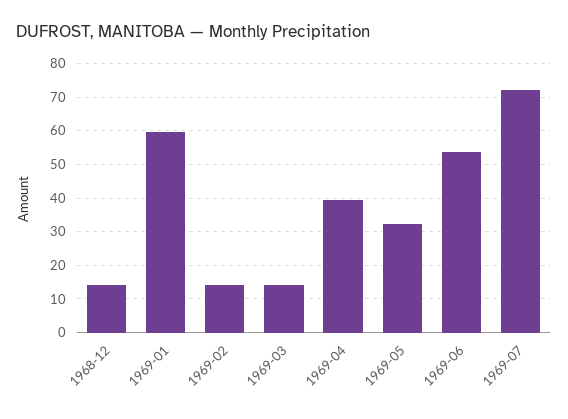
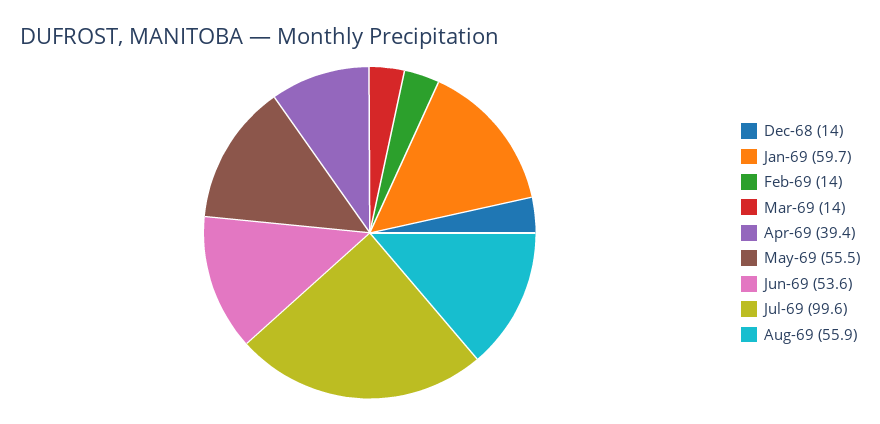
1969-05: 32 -> 55.5
1969-07: 72 -> 99.6
Aug-69: none -> 55.9

